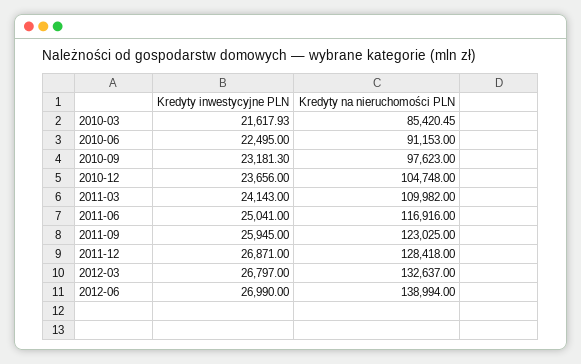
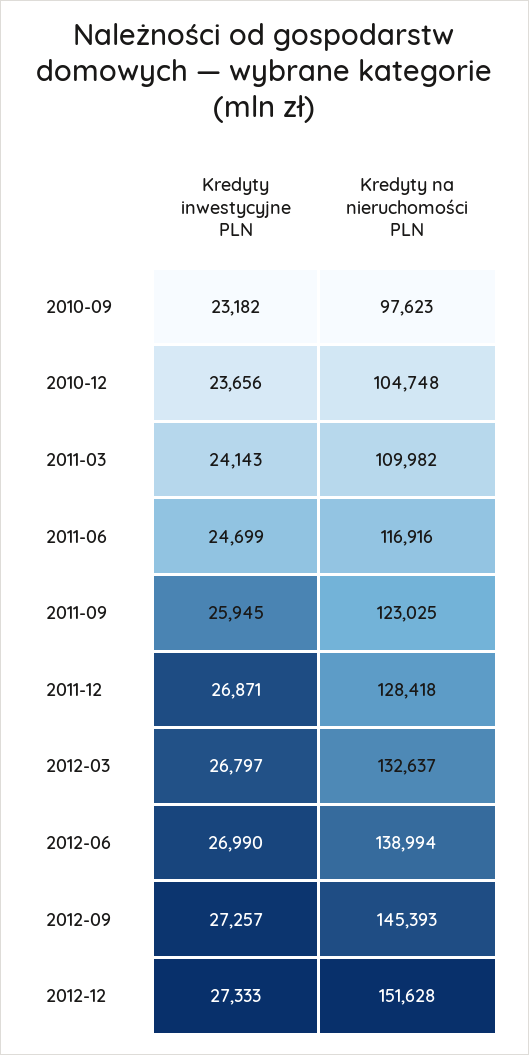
Kredyty inwestycyjne PLN, 2010-03: 21617.93 -> none
Kredyty na nieruchomości PLN, 2010-03: 85420.45 -> none
Kredyty inwestycyjne PLN, 2010-06: 22495 -> none
Kredyty na nieruchomości PLN, 2010-06: 91153 -> none
Kredyty inwestycyjne PLN, 2010-09: 23181.3 -> 23182
Kredyty inwestycyjne PLN, 2011-06: 25041 -> 24699
Kredyty inwestycyjne PLN, 2012-09: none -> 27257
Kredyty na nieruchomości PLN, 2012-09: none -> 145393
Kredyty inwestycyjne PLN, 2012-12: none -> 27333
Kredyty na nieruchomości PLN, 2012-12: none -> 151628

